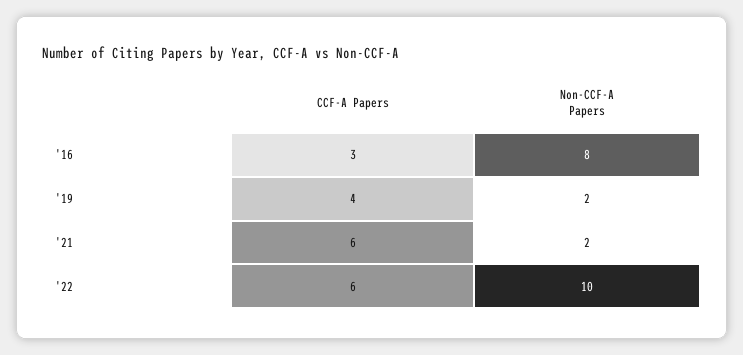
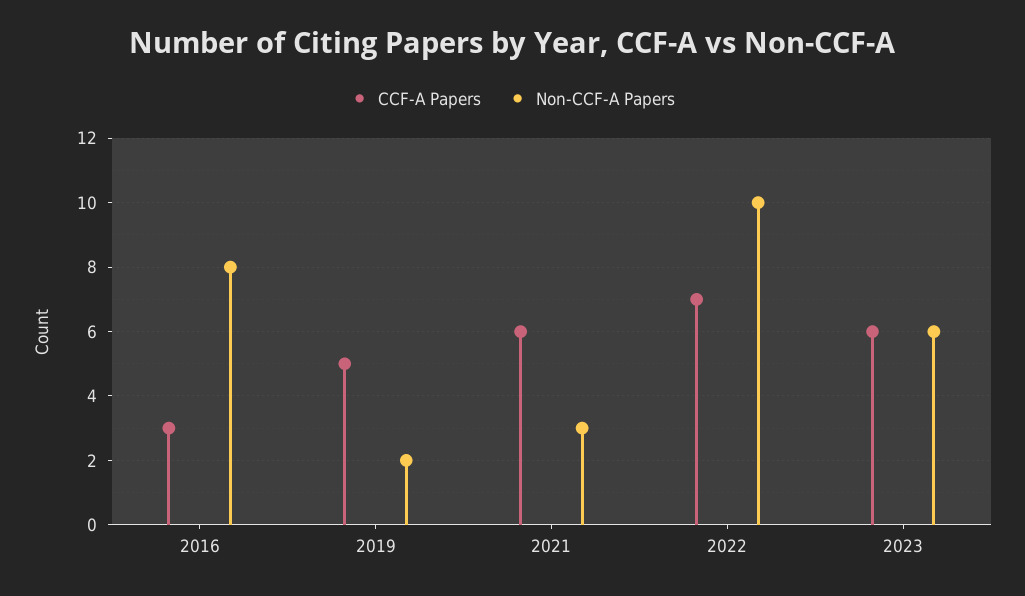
CCF-A Papers, '19: 4 -> 5
Non-CCF-A Papers, '21: 2 -> 3
CCF-A Papers, '22: 6 -> 7
CCF-A Papers, 2023: none -> 6
Non-CCF-A Papers, 2023: none -> 6

